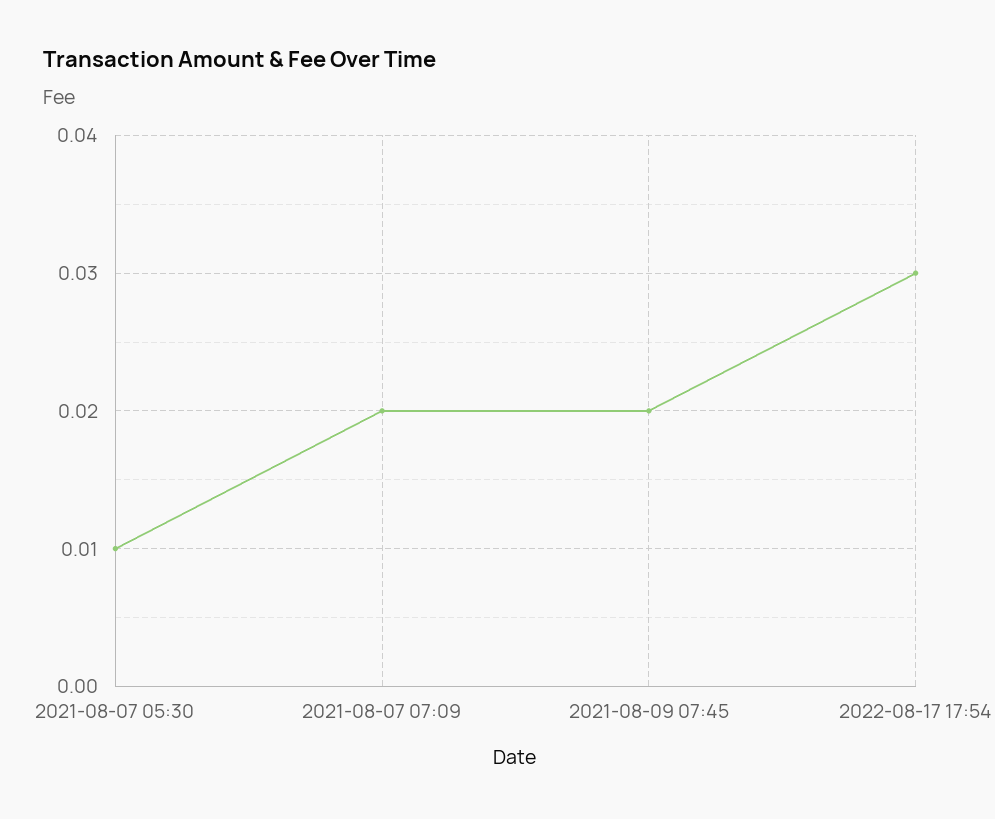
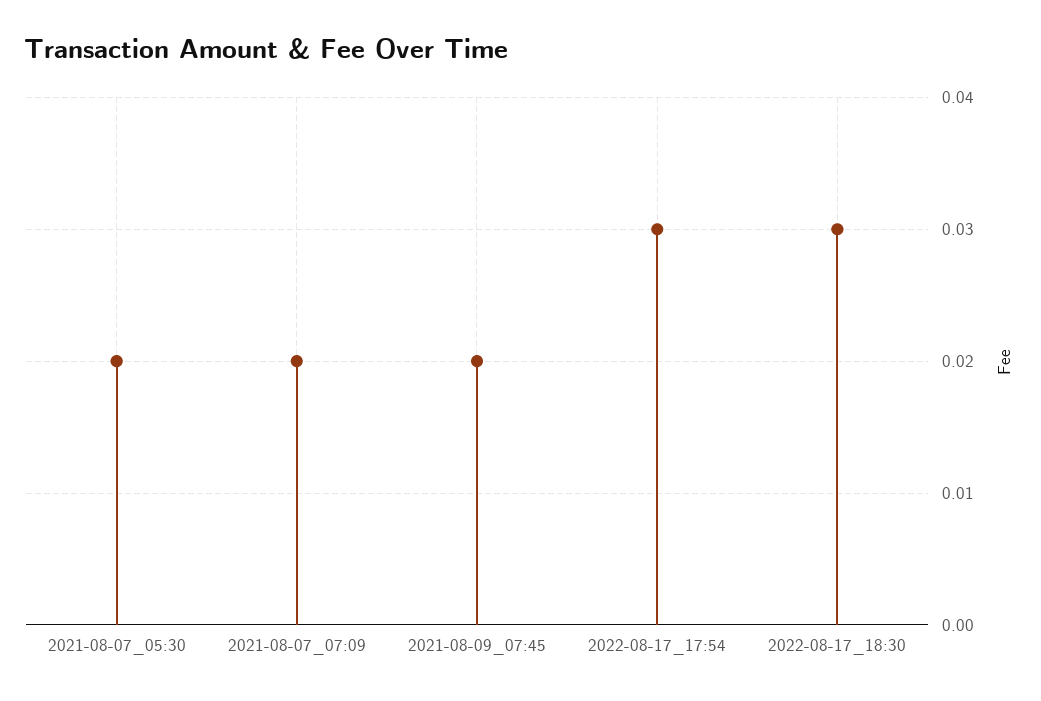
2021-08-07 05:30: 0.01 -> 0.02
2022-08-17_18:30: none -> 0.03

